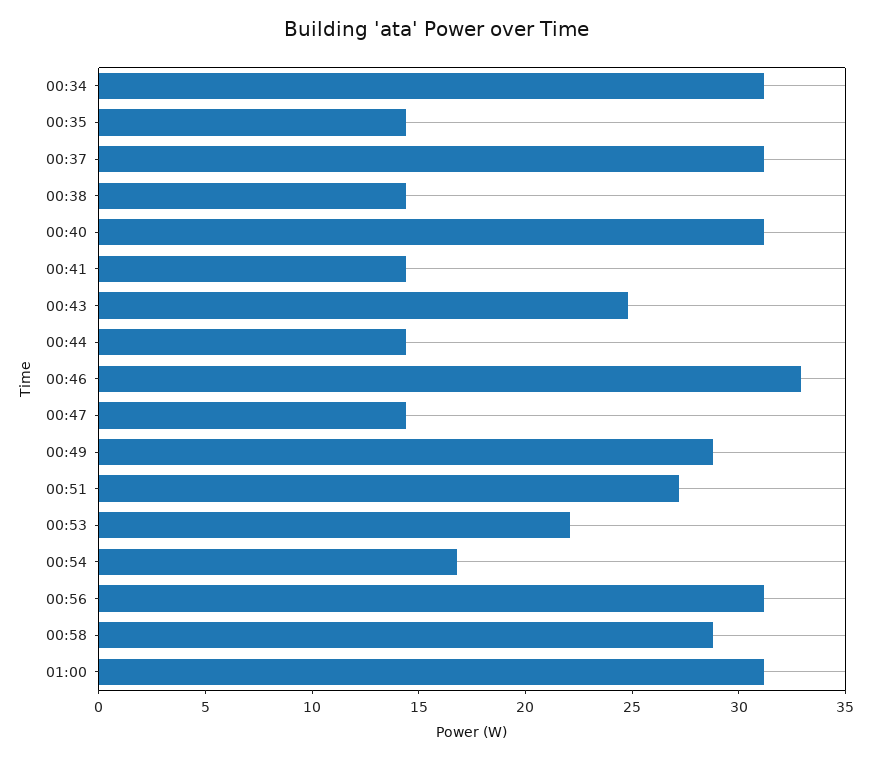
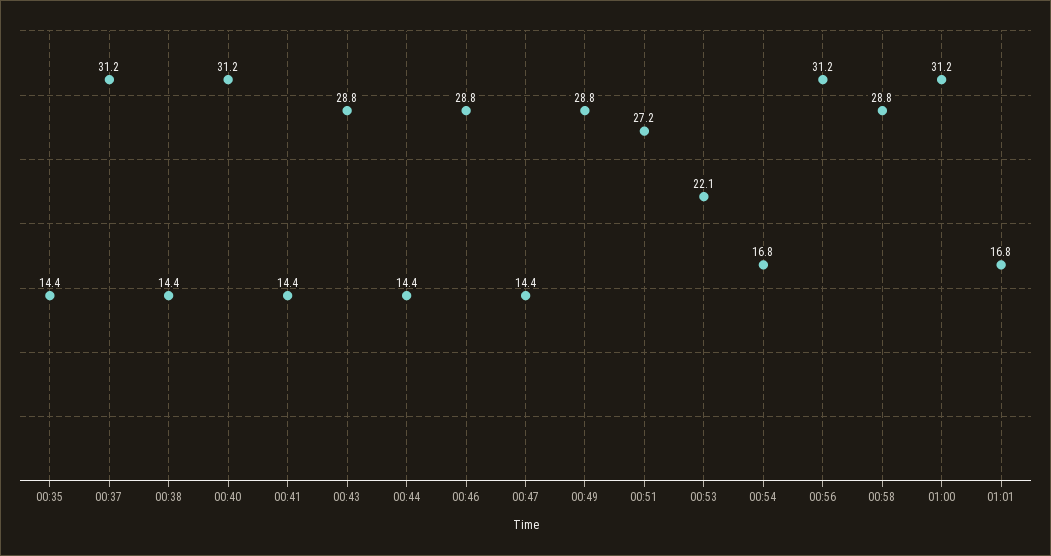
00:34: 31 -> none
00:43: 25 -> 28.8
00:46: 33 -> 28.8
01:01: none -> 16.8

